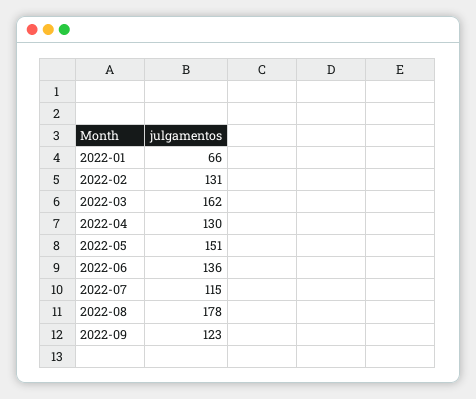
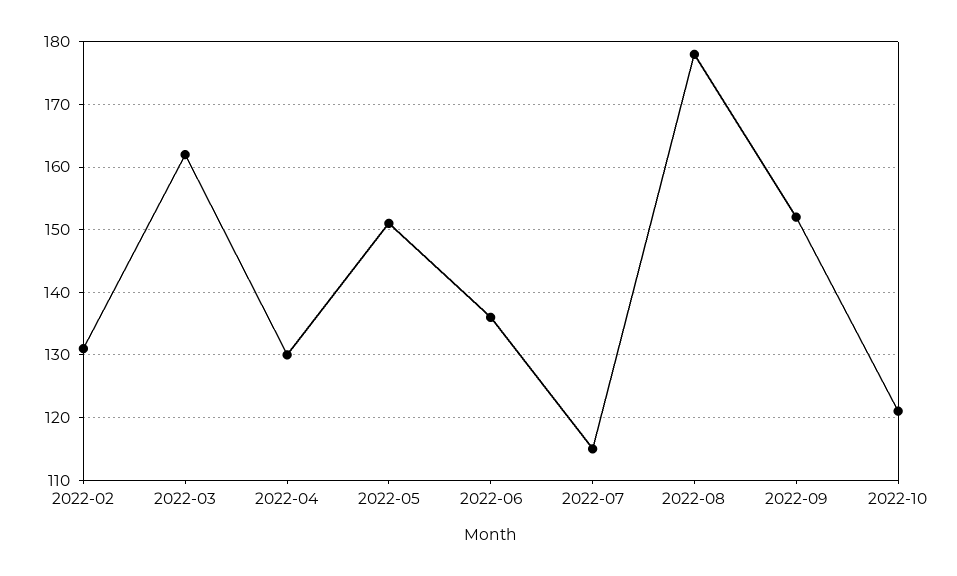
2022-01: 66 -> none
2022-09: 123 -> 152
2022-10: none -> 121

